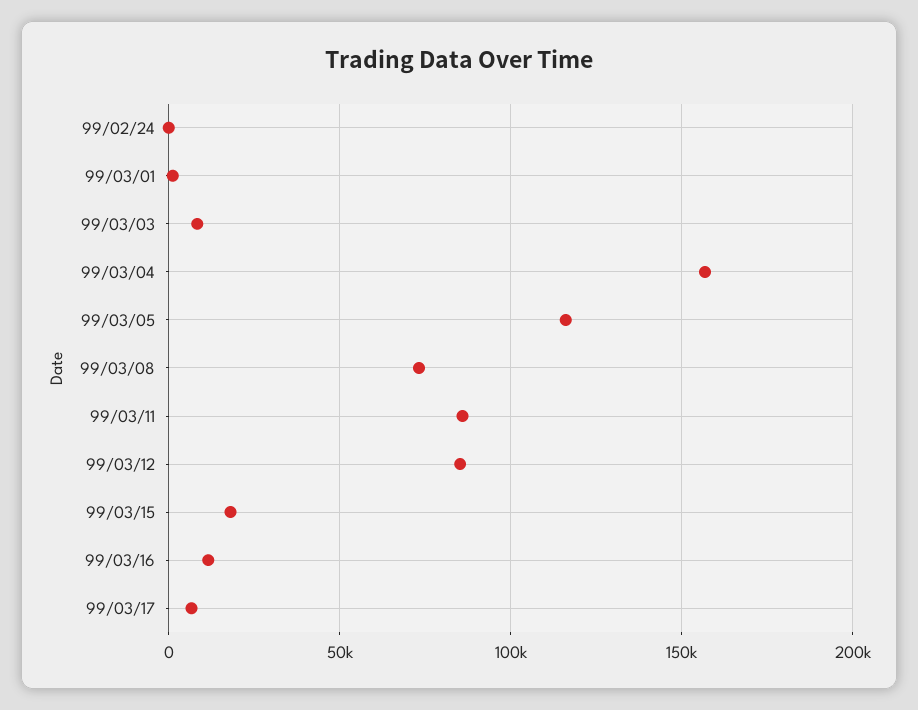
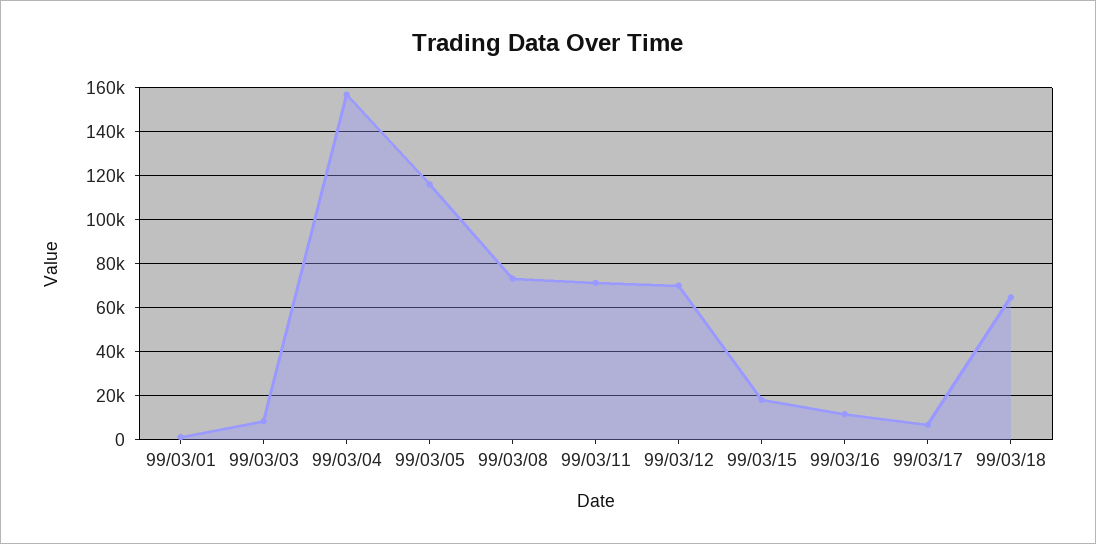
99/02/24: 0 -> none
99/03/11: 85000 -> 70000
99/03/12: 85000 -> 70000
99/03/18: none -> 65000

